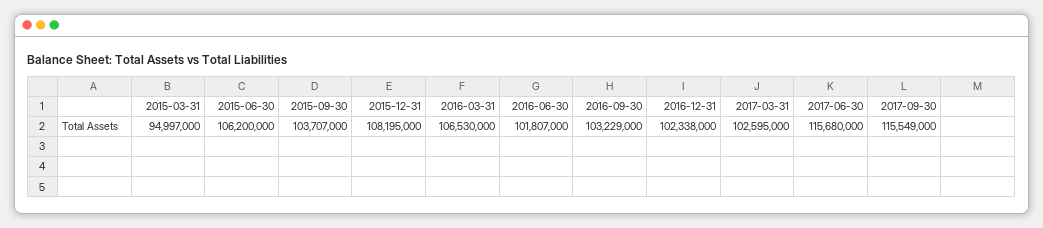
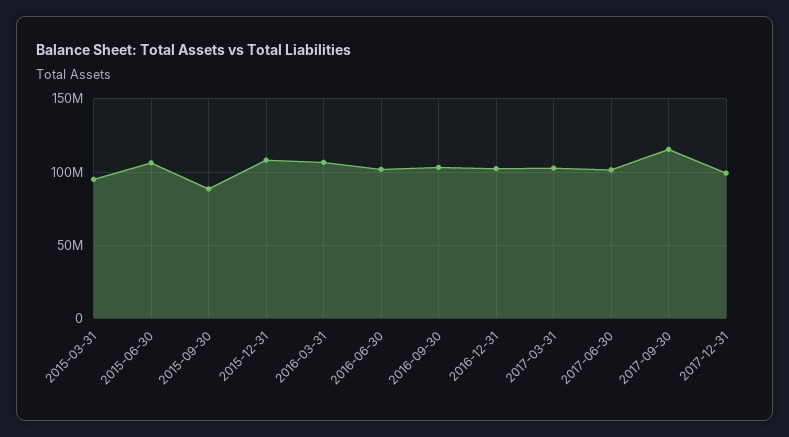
2015-09-30: 103707000 -> 90000000
2017-06-30: 115680000 -> 100000000
2017-12-31: none -> 100000000

